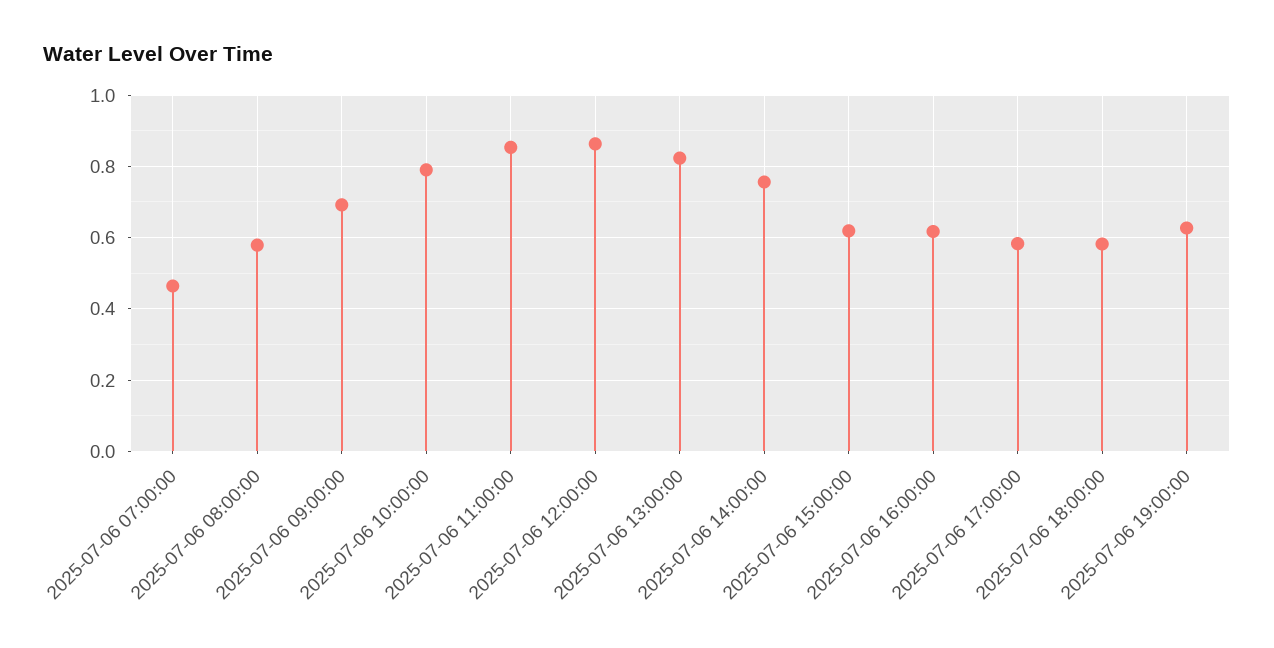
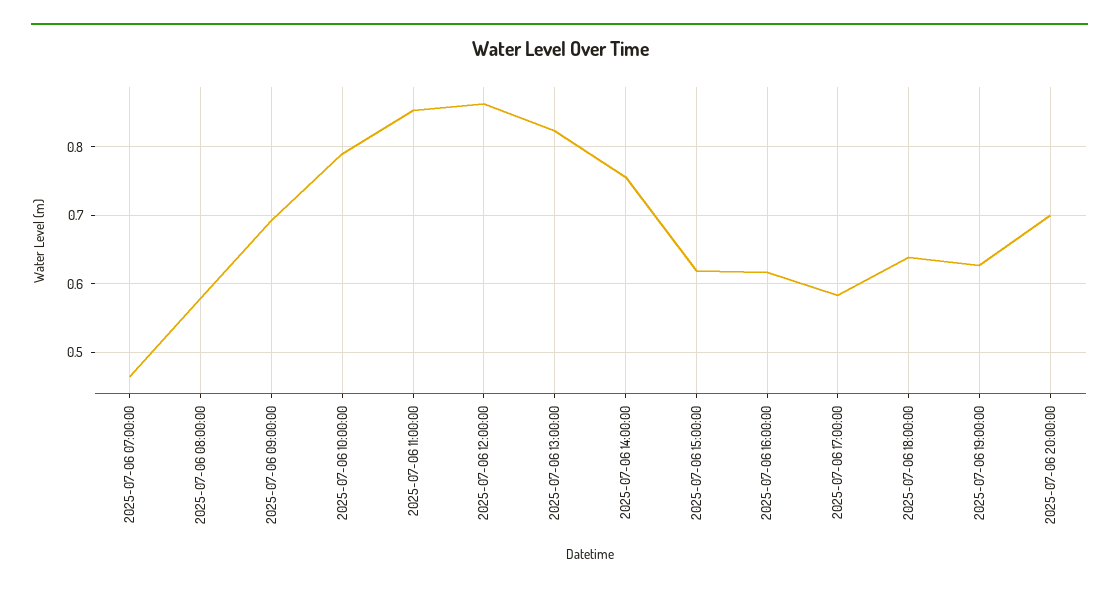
2025-07-06 18:00:00: 0.58 -> 0.64
2025-07-06 20:00:00: none -> 0.7

